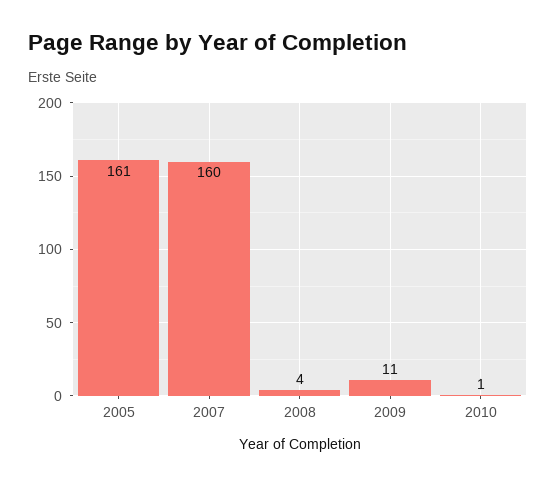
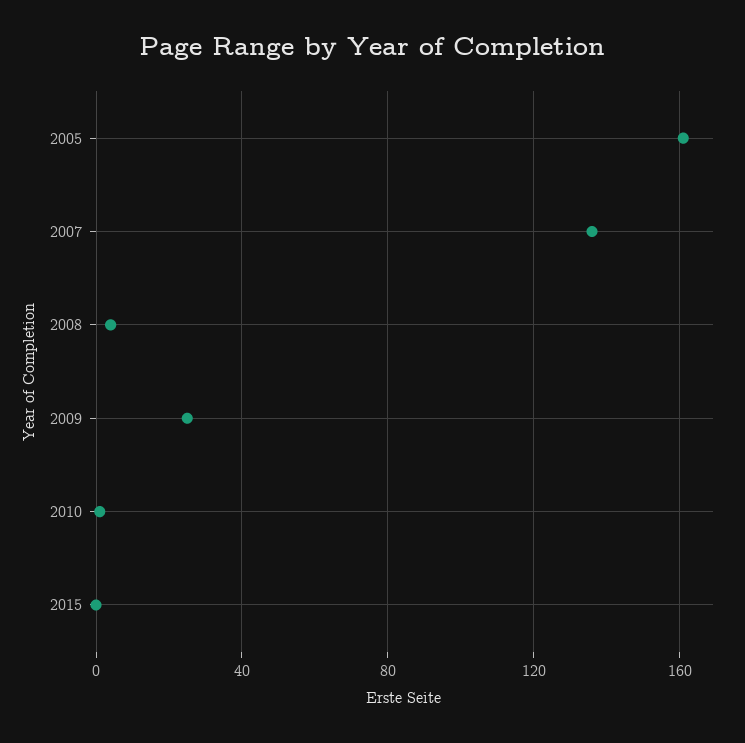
2007: 160 -> 135
2009: 11 -> 25
2015: none -> 0

